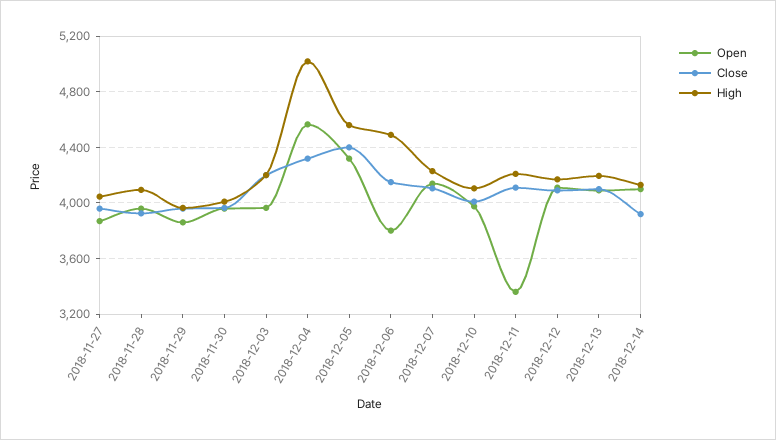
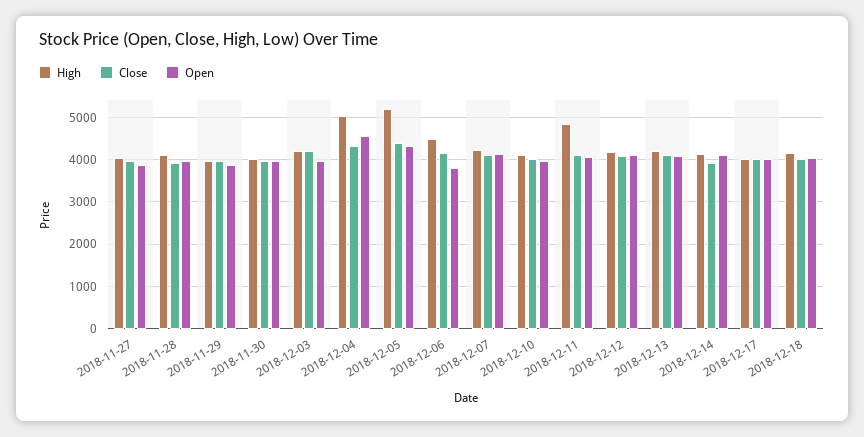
High, 2018-12-05: 4550 -> 5200
Open, 2018-12-11: 3350 -> 4000
High, 2018-12-11: 4200 -> 4800
High, 2018-12-17: none -> 4000
Close, 2018-12-17: none -> 4000
Open, 2018-12-17: none -> 4000
High, 2018-12-18: none -> 4200
Close, 2018-12-18: none -> 4000
Open, 2018-12-18: none -> 4000

